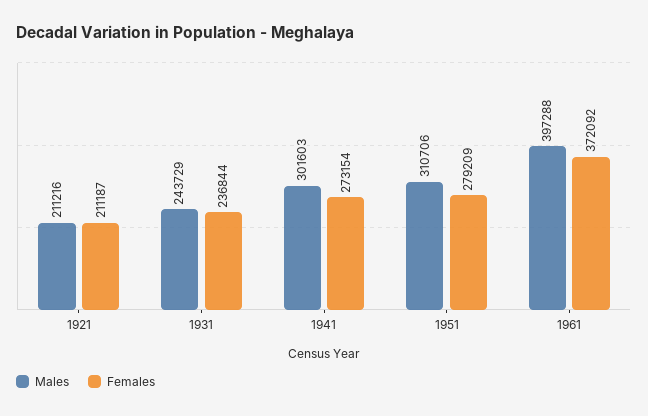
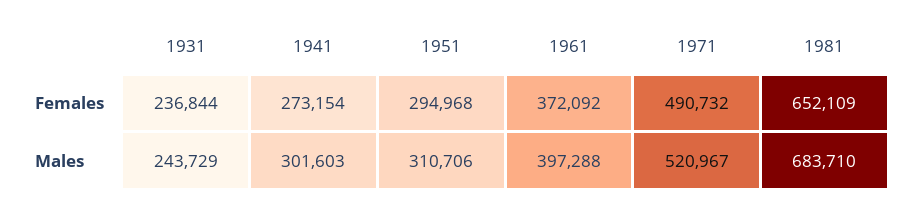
Males, 1921: 211216 -> none
Females, 1921: 211187 -> none
Females, 1951: 279209 -> 294968
Females, 1971: none -> 490732
Females, 1981: none -> 652109
Males, 1971: none -> 520967
Males, 1981: none -> 683710

